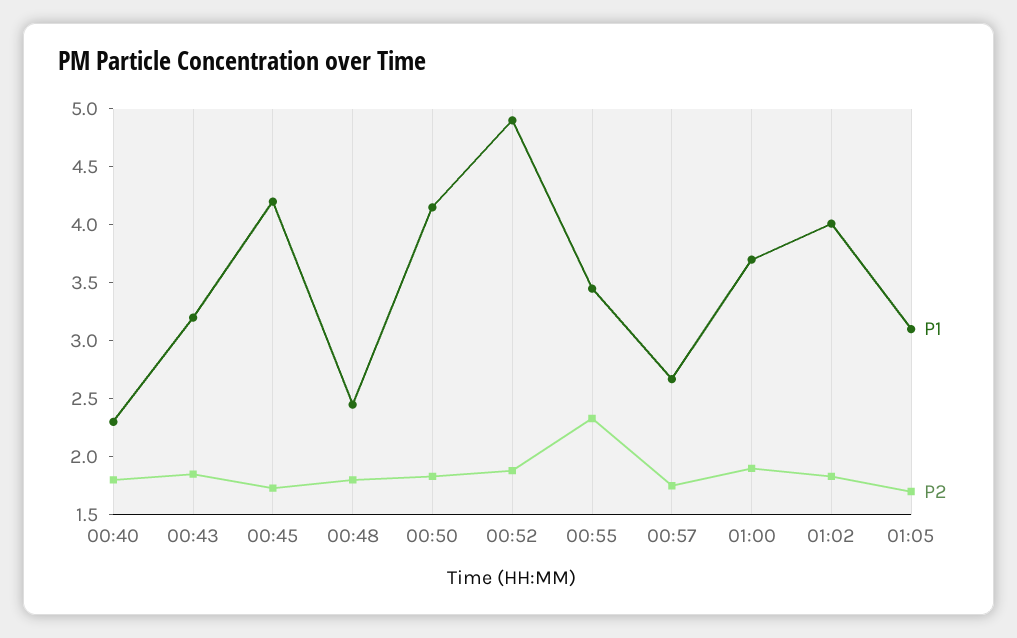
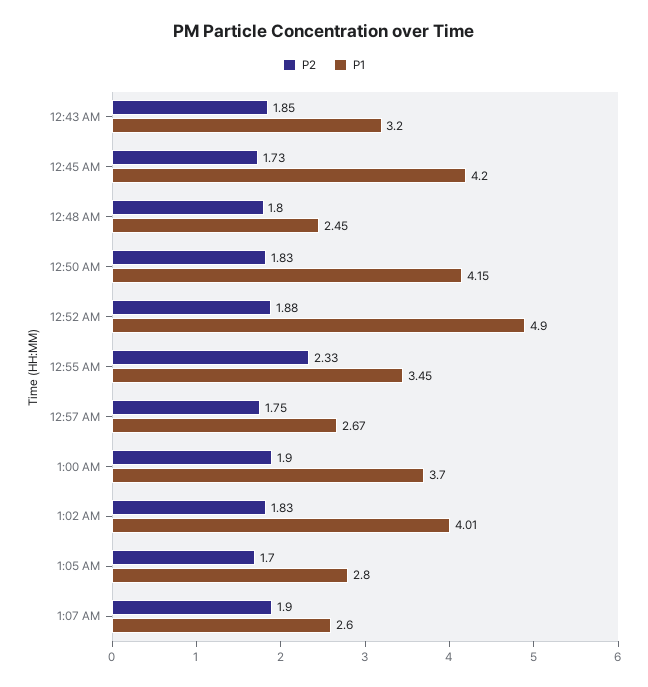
P1, 00:40: 2.3 -> none
P2, 00:40: 1.8 -> none
P1, 01:05: 3.1 -> 2.8
P2, 1:07 AM: none -> 1.9
P1, 1:07 AM: none -> 2.6

